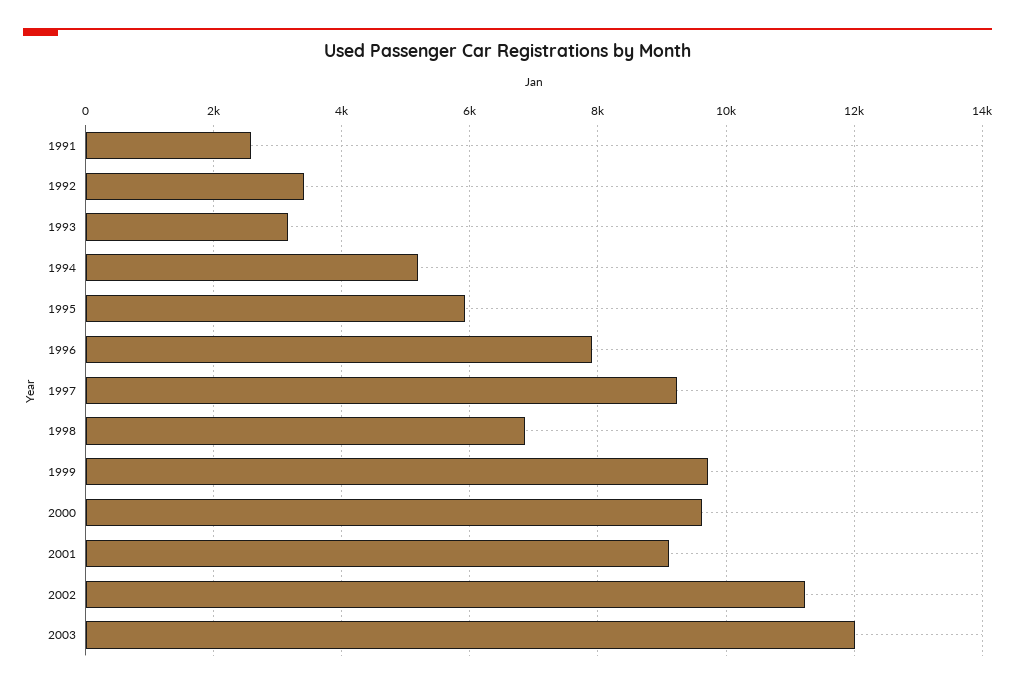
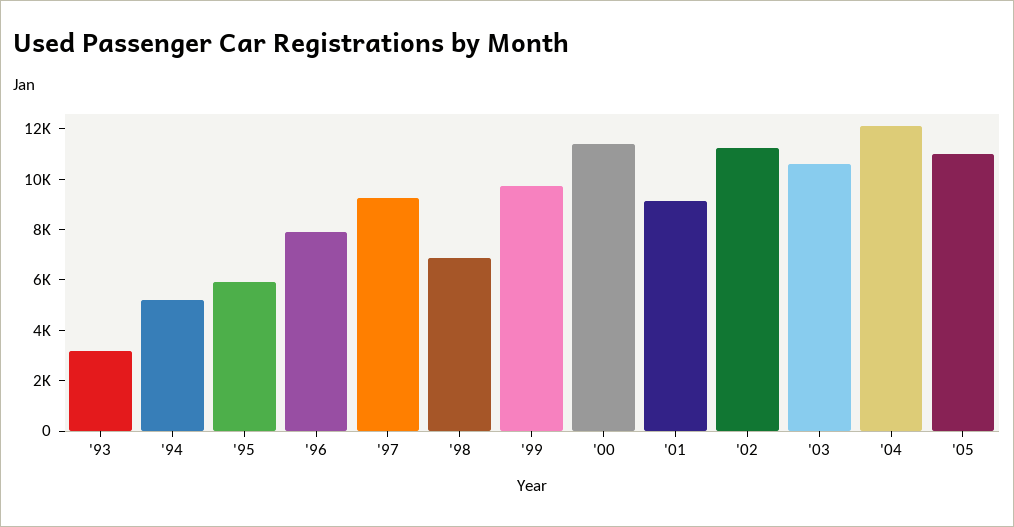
1991: 2600 -> none
1992: 3400 -> none
2000: 9600 -> 11500
2003: 12000 -> 10500
'04: none -> 12000
'05: none -> 11000

